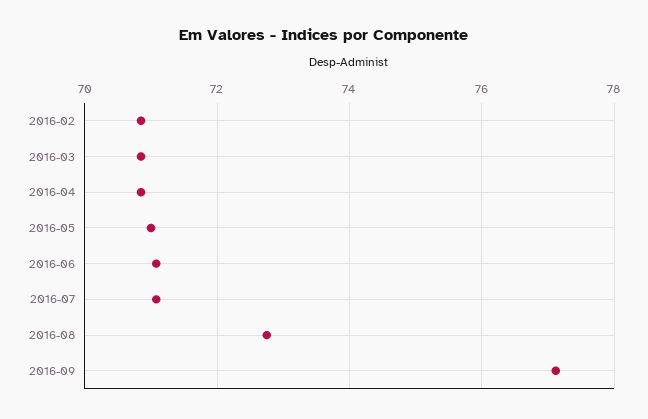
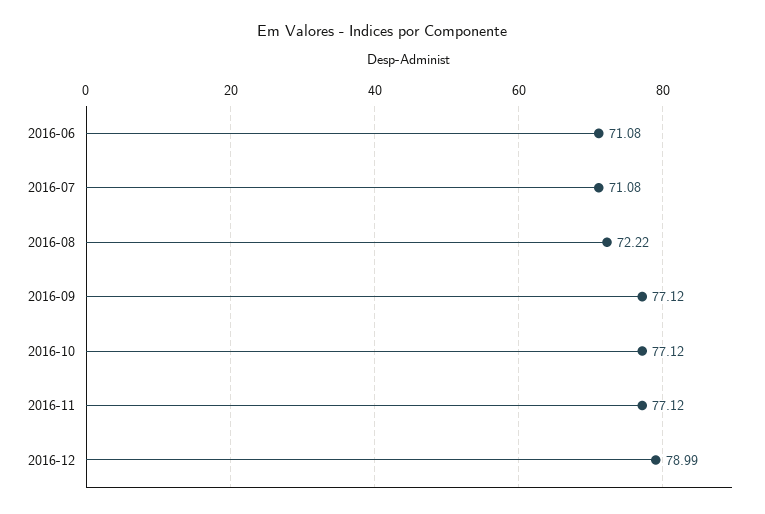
2016-02: 70.8 -> none
2016-03: 70.8 -> none
2016-04: 70.8 -> none
2016-05: 71 -> none
2016-08: 72.8 -> 72.22
2016-10: none -> 77.12
2016-11: none -> 77.12
2016-12: none -> 78.99

